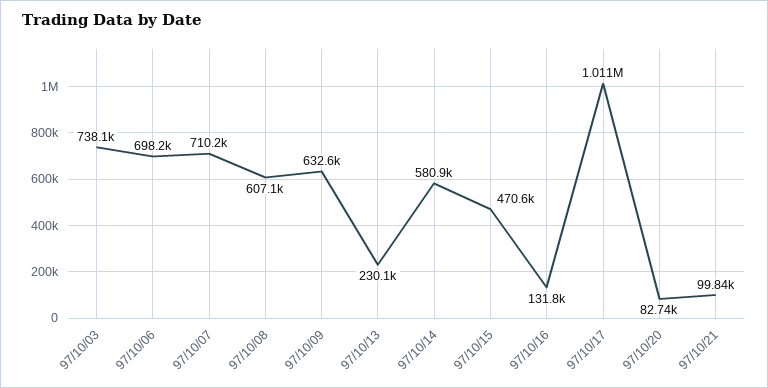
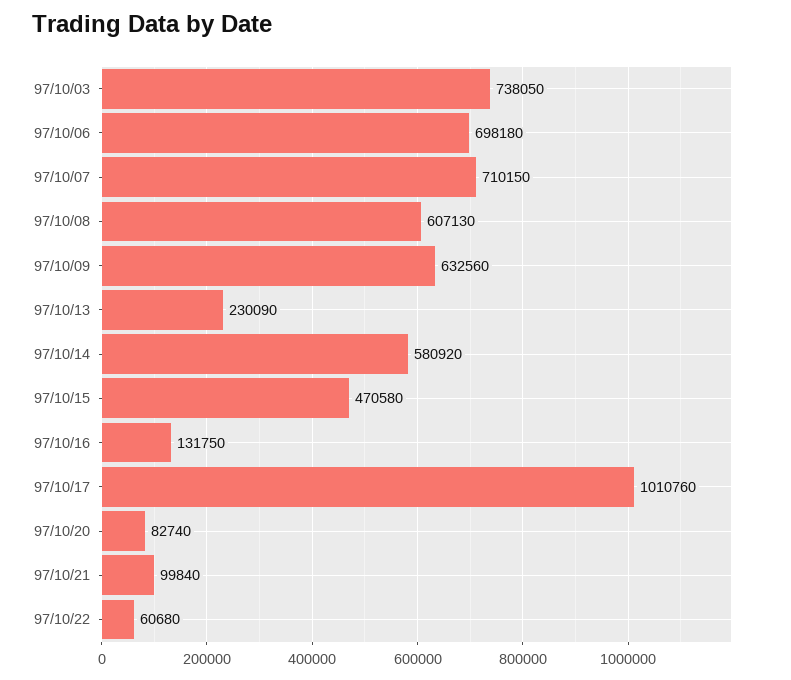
97/10/22: none -> 60680

